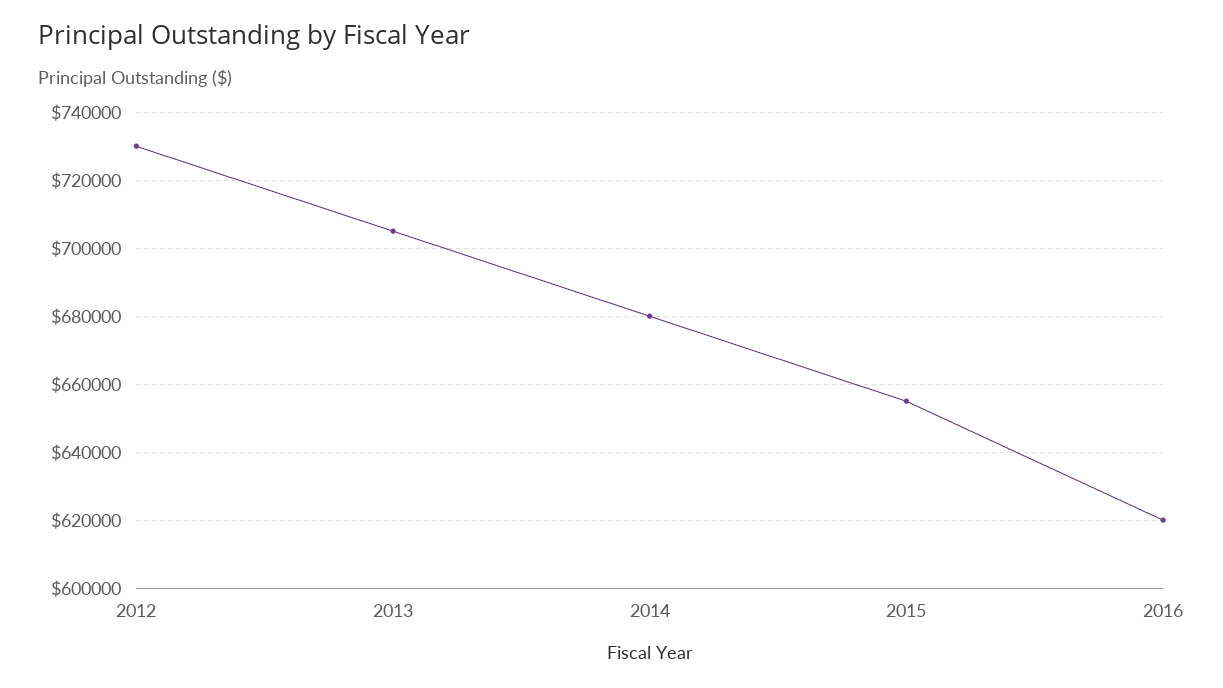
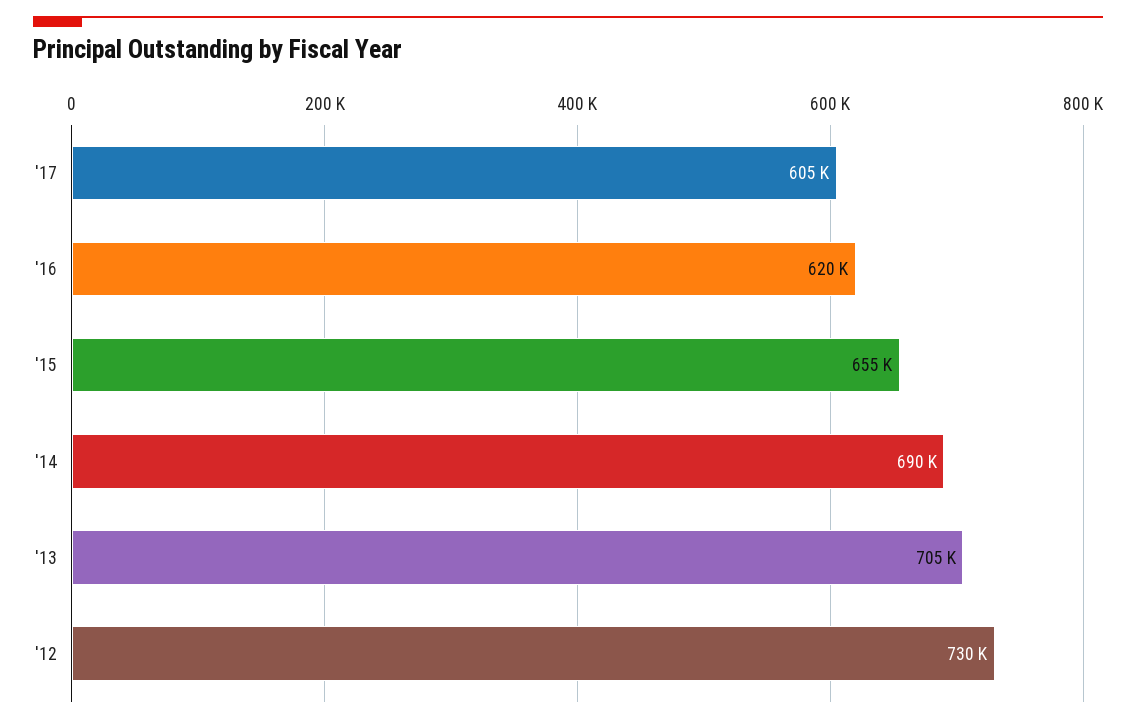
2014: 680000 -> 690000
'17: none -> 605000

